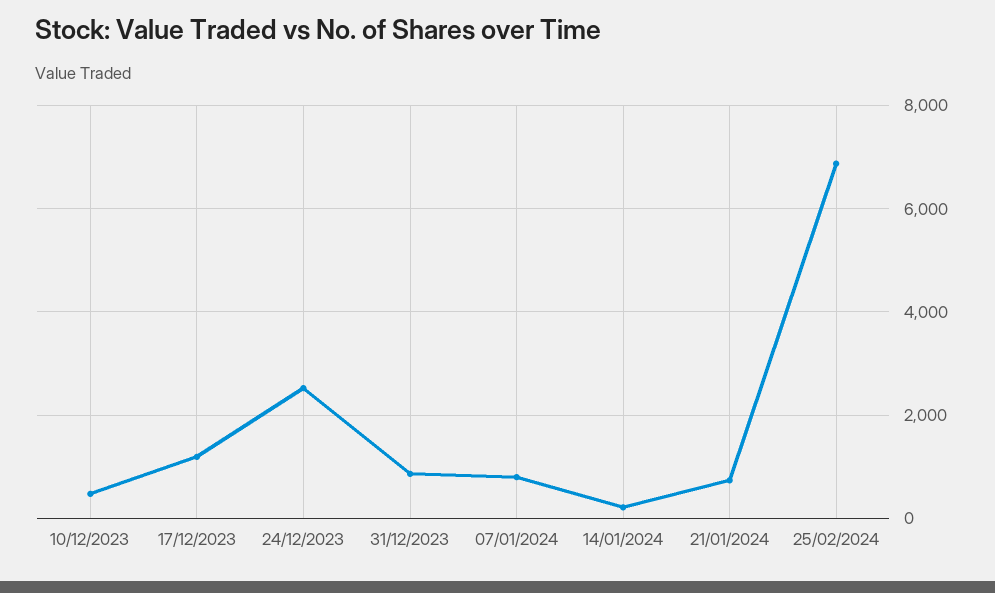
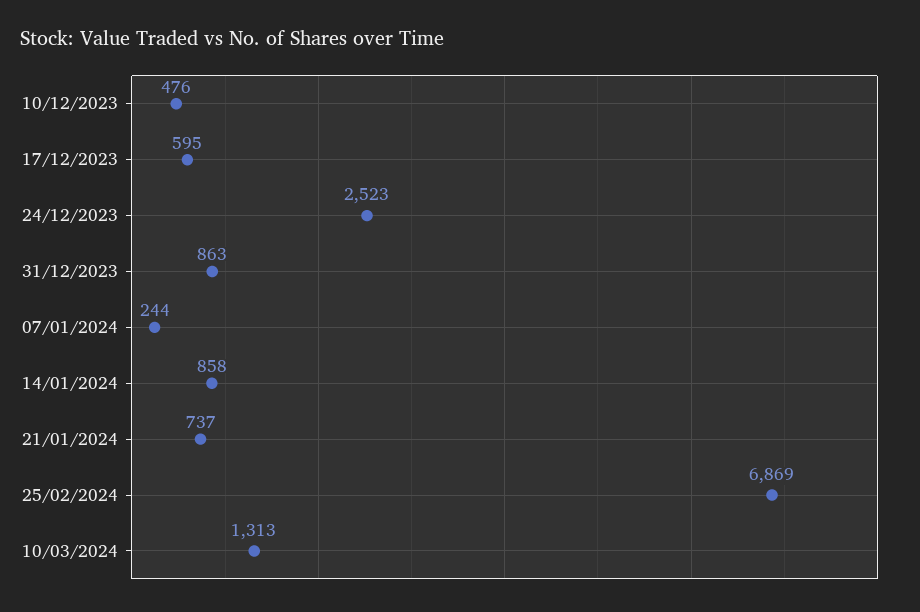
17/12/2023: 1200 -> 595
07/01/2024: 800 -> 244
14/01/2024: 200 -> 858
10/03/2024: none -> 1313

